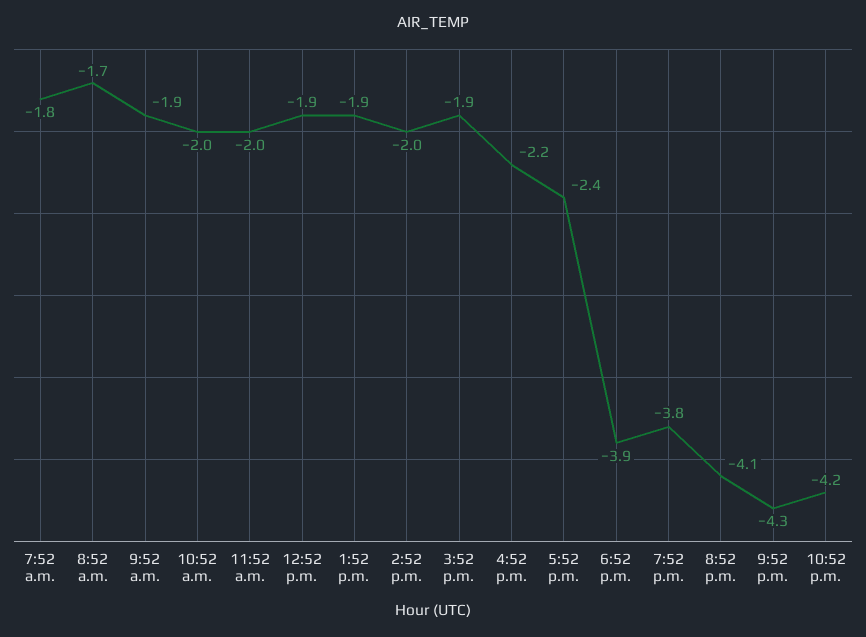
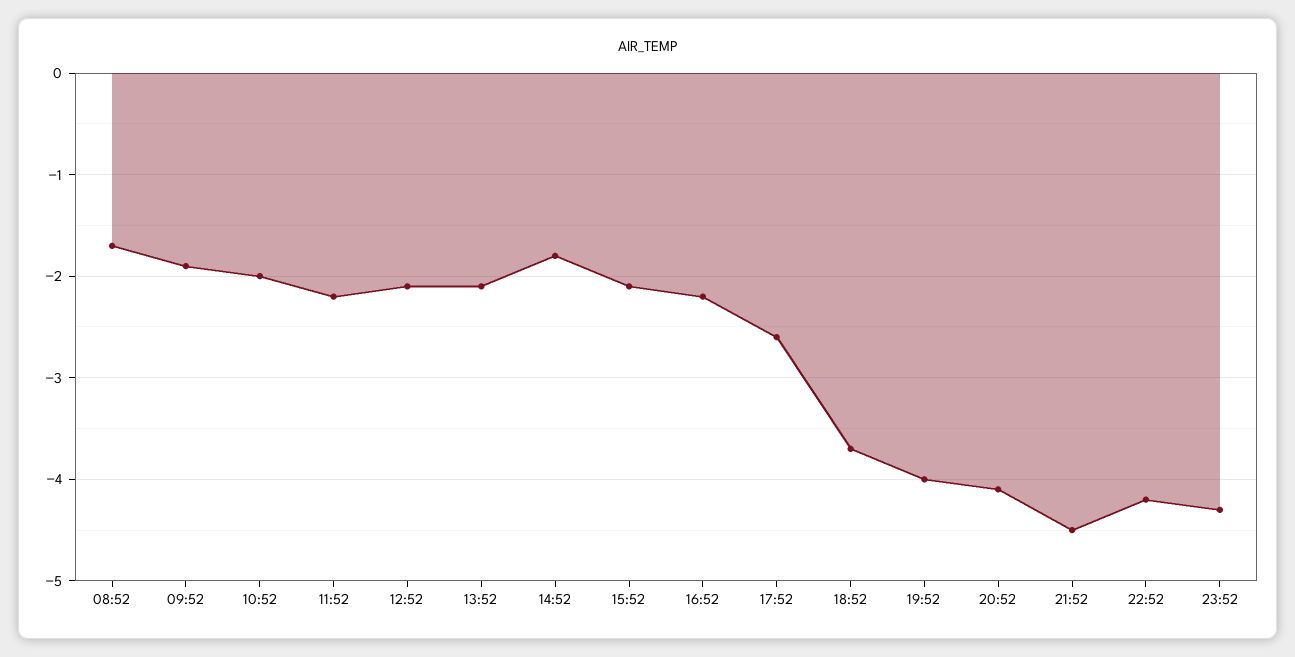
7:52 a.m.: -1.8 -> none
11:52 a.m.: -2 -> -2.2
12:52 p.m.: -1.9 -> -2.1
1:52 p.m.: -1.9 -> -2.1
2:52 p.m.: -2 -> -1.8
3:52 p.m.: -1.9 -> -2.1
5:52 p.m.: -2.4 -> -2.6
6:52 p.m.: -3.9 -> -3.7
7:52 p.m.: -3.8 -> -4
9:52 p.m.: -4.3 -> -4.5
23:52: none -> -4.3

